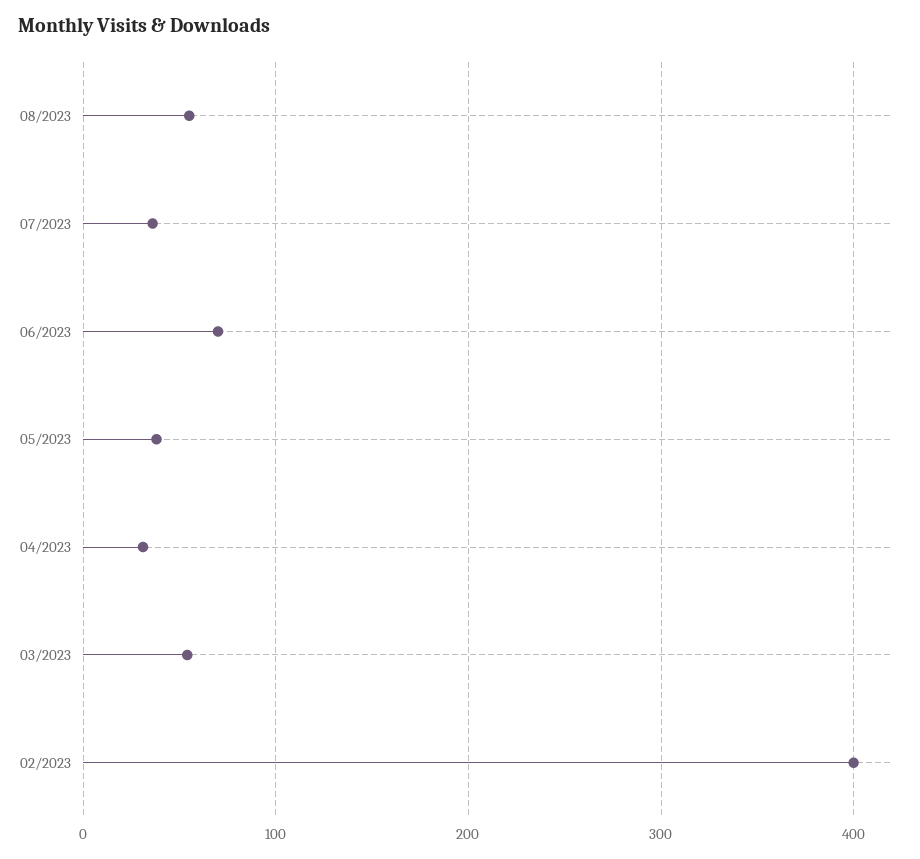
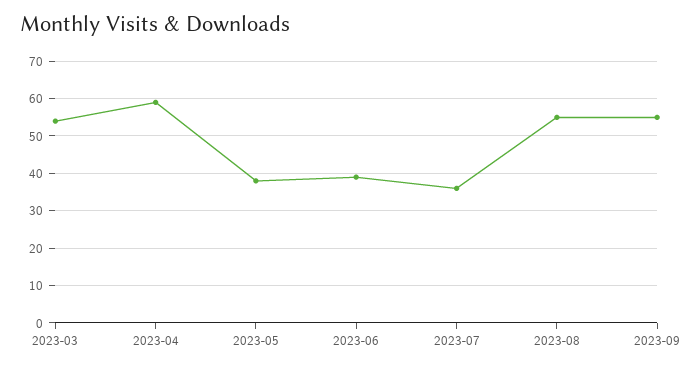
06/2023: 70 -> 40
04/2023: 30 -> 60
02/2023: 400 -> none
2023-09: none -> 55

